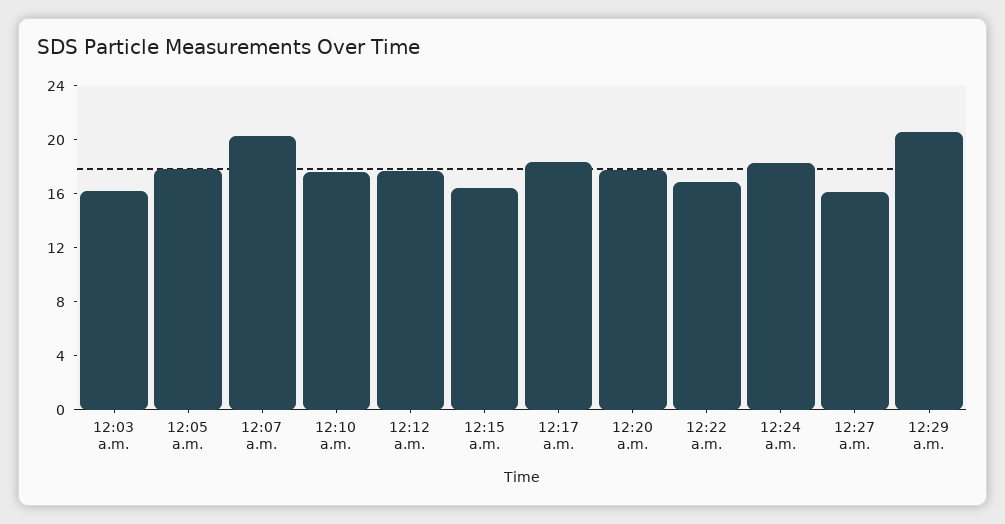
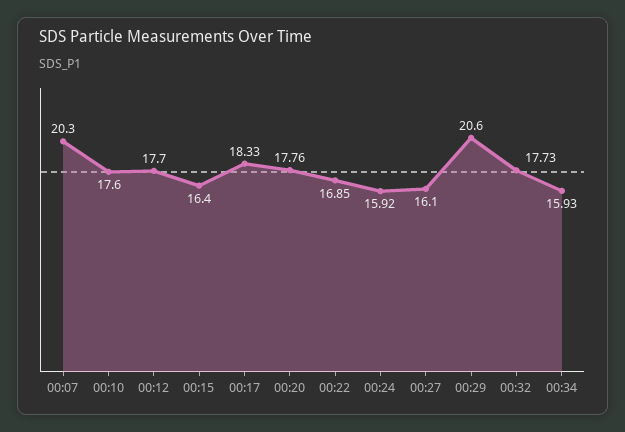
12:03 a.m.: 16 -> none
12:05 a.m.: 18 -> none
12:24 a.m.: 18 -> 15.92
00:32: none -> 17.73
00:34: none -> 15.93

